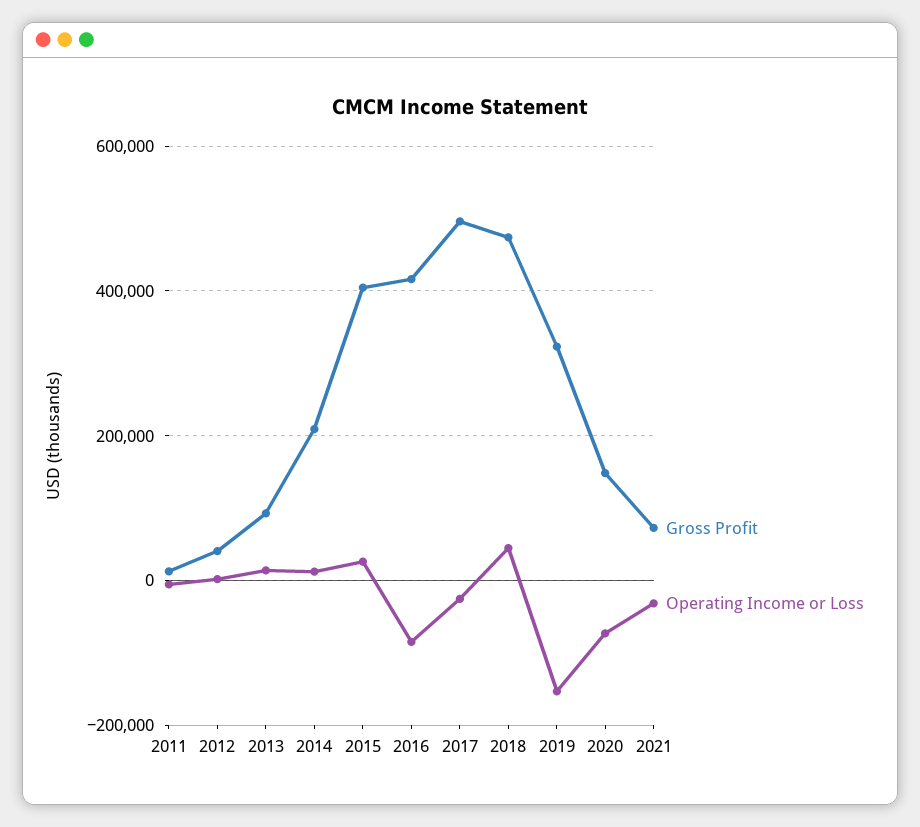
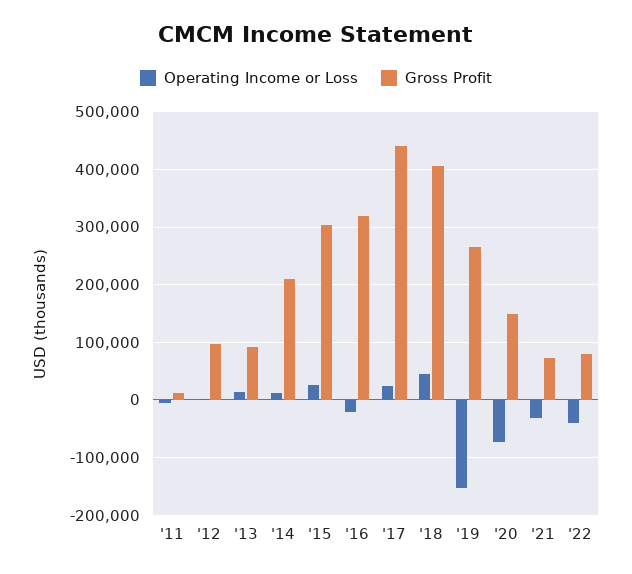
Gross Profit, 2012: 40000 -> 100000
Gross Profit, 2015: 400000 -> 300000
Gross Profit, 2016: 420000 -> 320000
Operating Income or Loss, 2016: -80000 -> -20000
Gross Profit, 2017: 500000 -> 440000
Operating Income or Loss, 2017: -20000 -> 20000
Gross Profit, 2018: 480000 -> 400000
Gross Profit, 2019: 320000 -> 260000
Operating Income or Loss, '22: none -> -40000
Gross Profit, '22: none -> 80000

